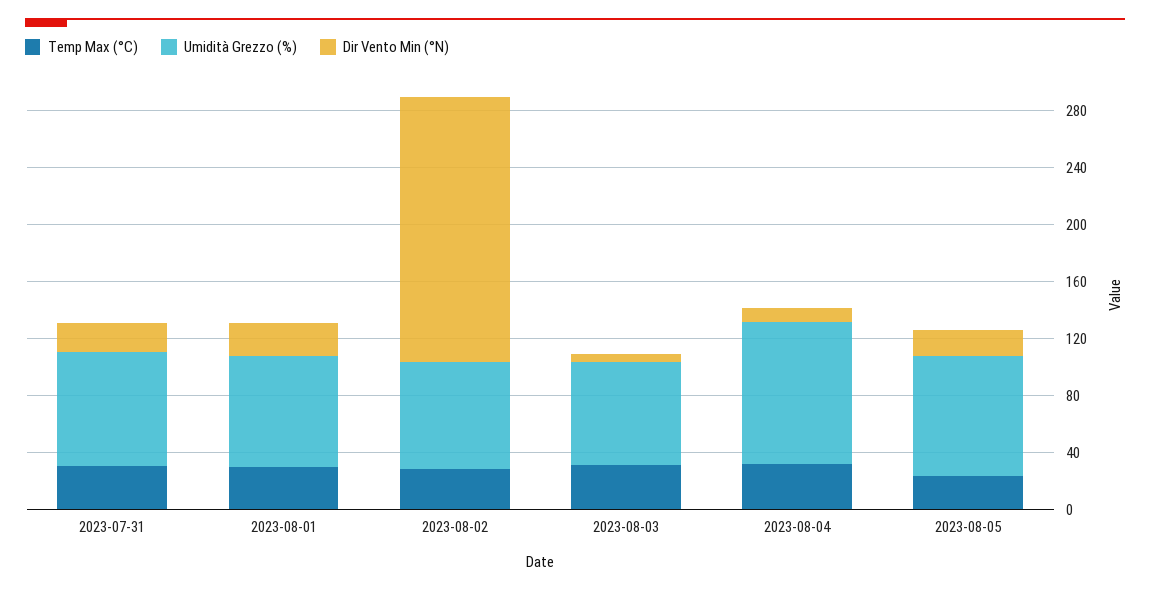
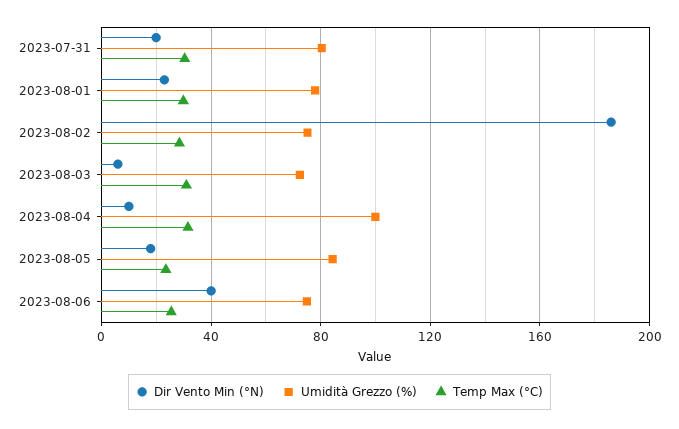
Dir Vento Min (°N), 2023-08-06: none -> 40
Umidità Grezzo (%), 2023-08-06: none -> 75
Temp Max (°C), 2023-08-06: none -> 25

